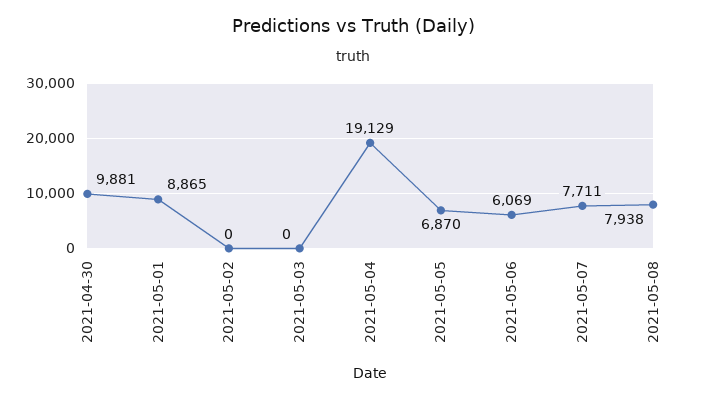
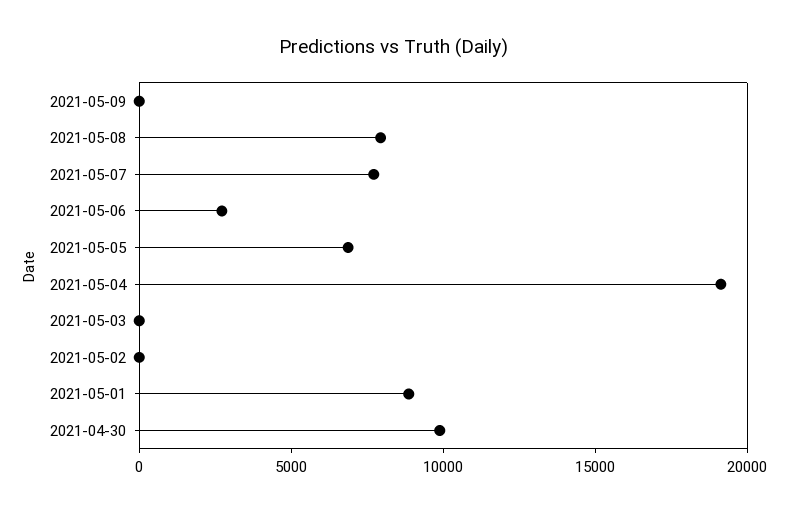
2021-05-06: 6069 -> 3000
2021-05-09: none -> 0

